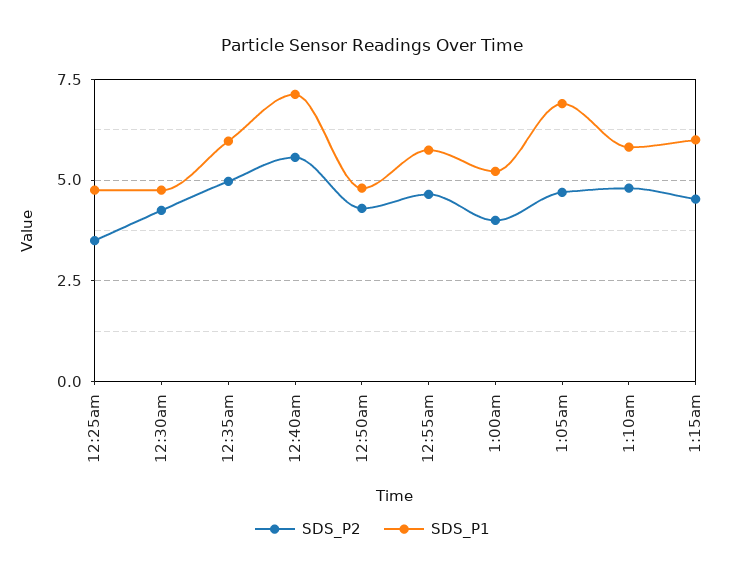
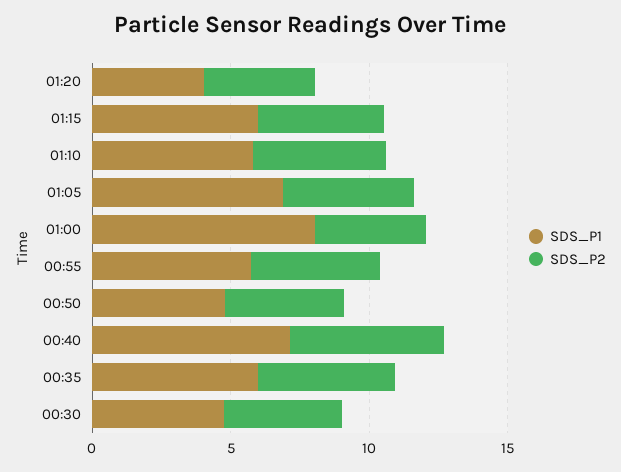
SDS_P2, 12:25am: 3.5 -> none
SDS_P1, 12:25am: 4.75 -> none
SDS_P1, 1:00am: 5.25 -> 8
SDS_P1, 01:20: none -> 4
SDS_P2, 01:20: none -> 4

